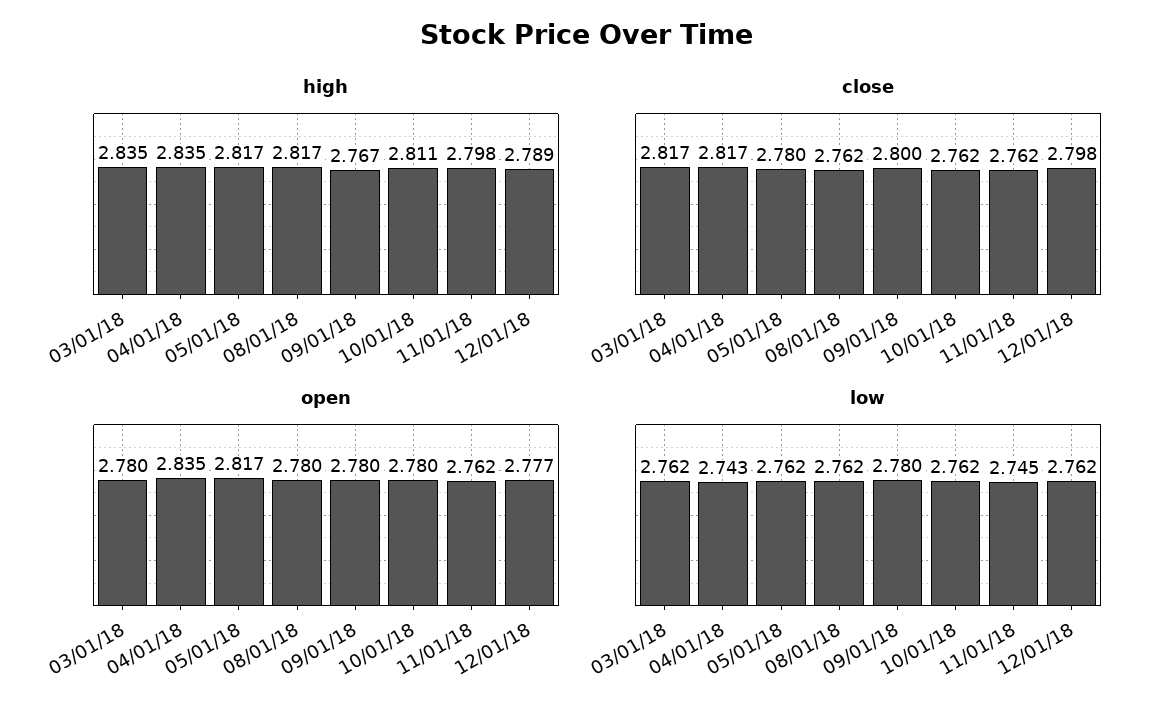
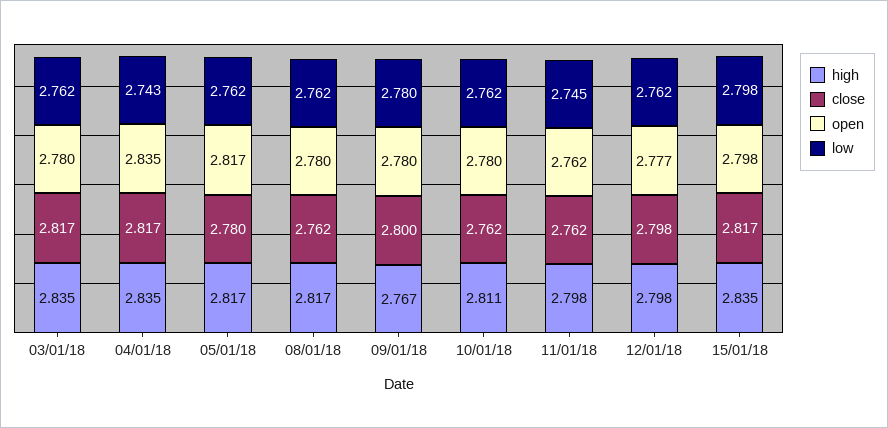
high, 12/01/18: 2.789 -> 2.798
high, 15/01/18: none -> 2.835
close, 15/01/18: none -> 2.817
open, 15/01/18: none -> 2.798
low, 15/01/18: none -> 2.798

